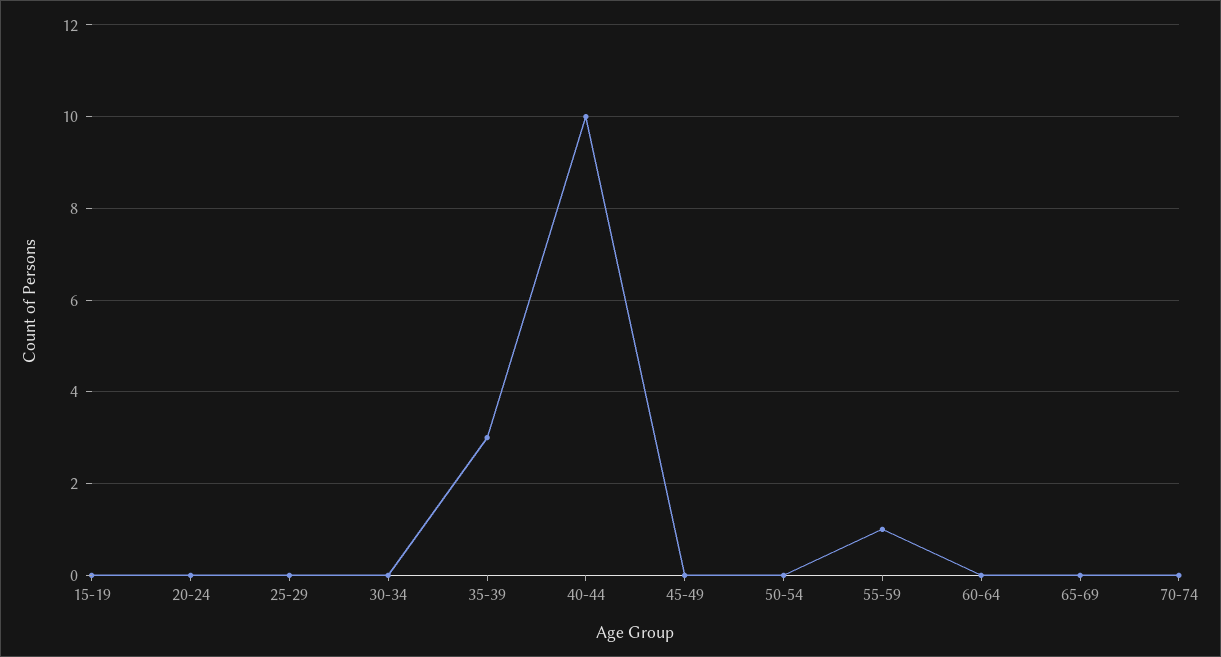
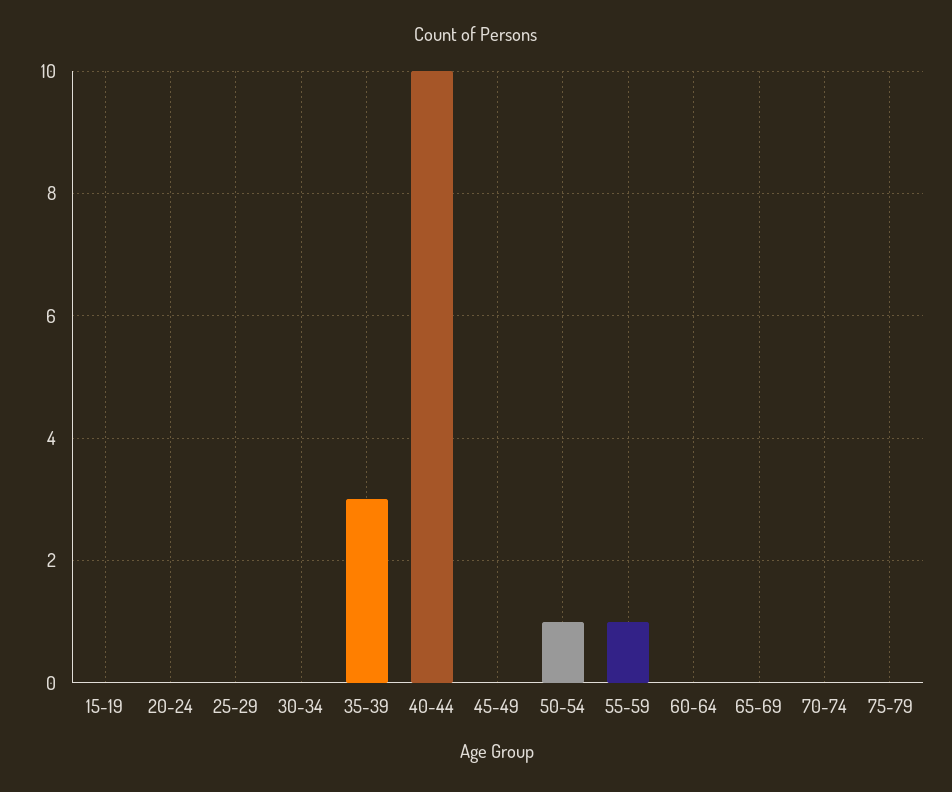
50-54: 0 -> 1
75-79: none -> 0

